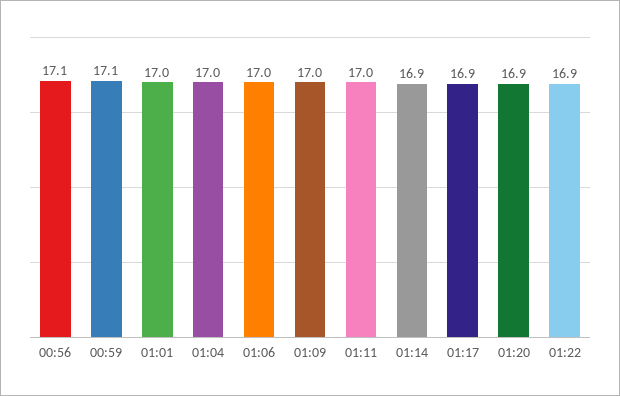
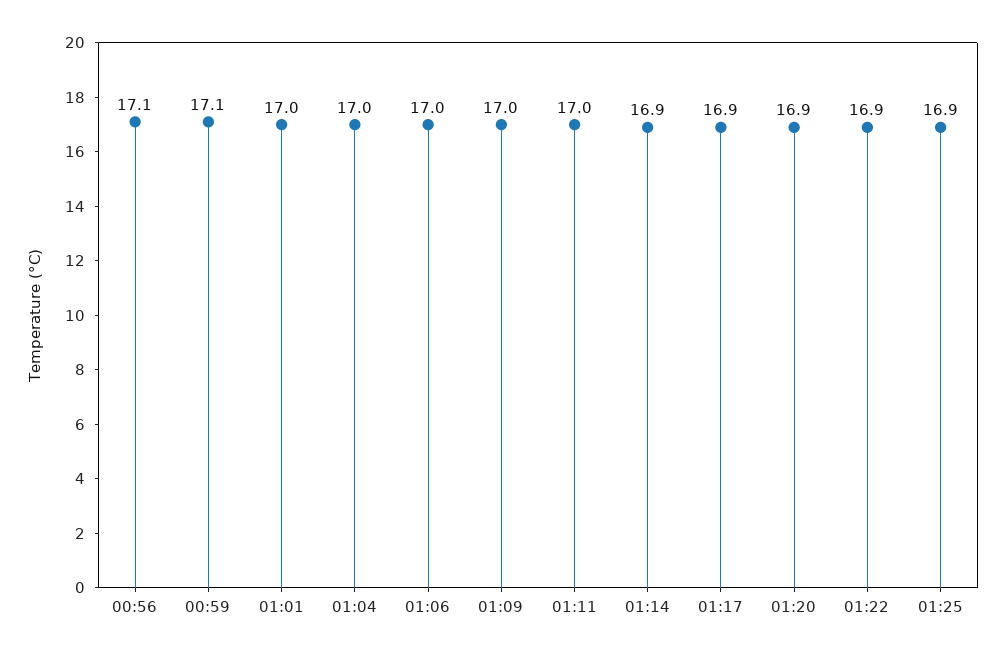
01:25: none -> 16.9

